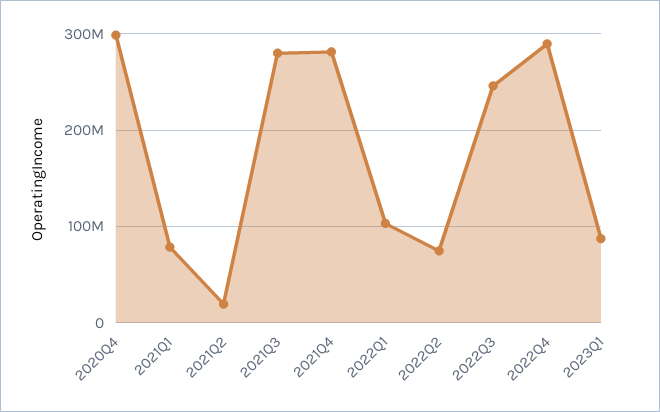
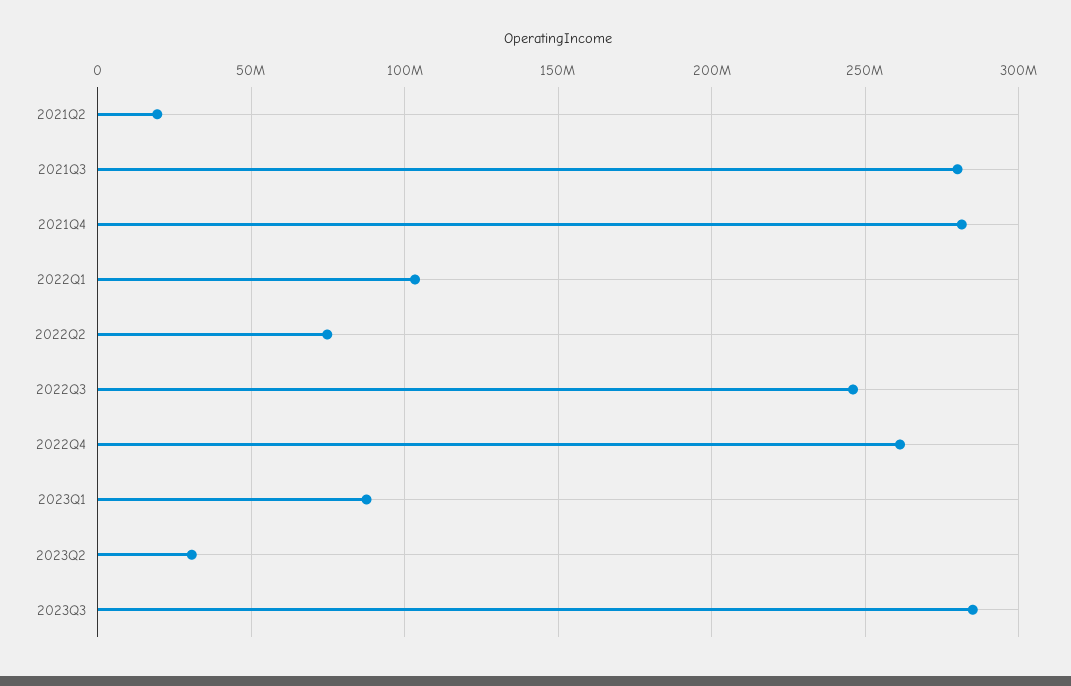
2020Q4: 300000000 -> none
2021Q1: 80000000 -> none
2022Q4: 290000000 -> 260000000
2023Q2: none -> 30000000
2023Q3: none -> 285000000

